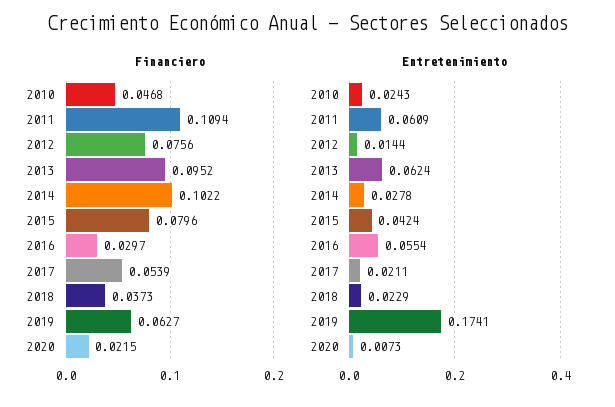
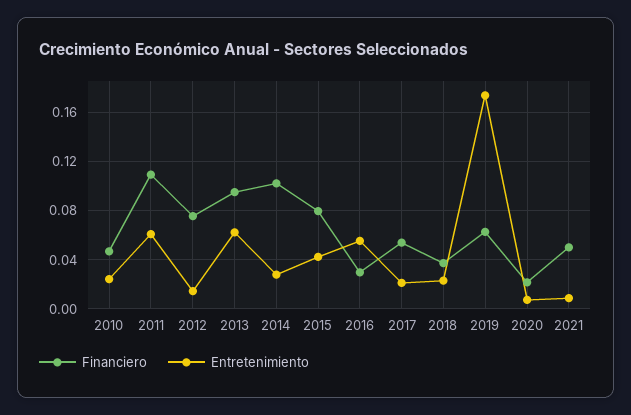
Financiero, 2021: none -> 0.05
Entretenimiento, 2021: none -> 0.01

